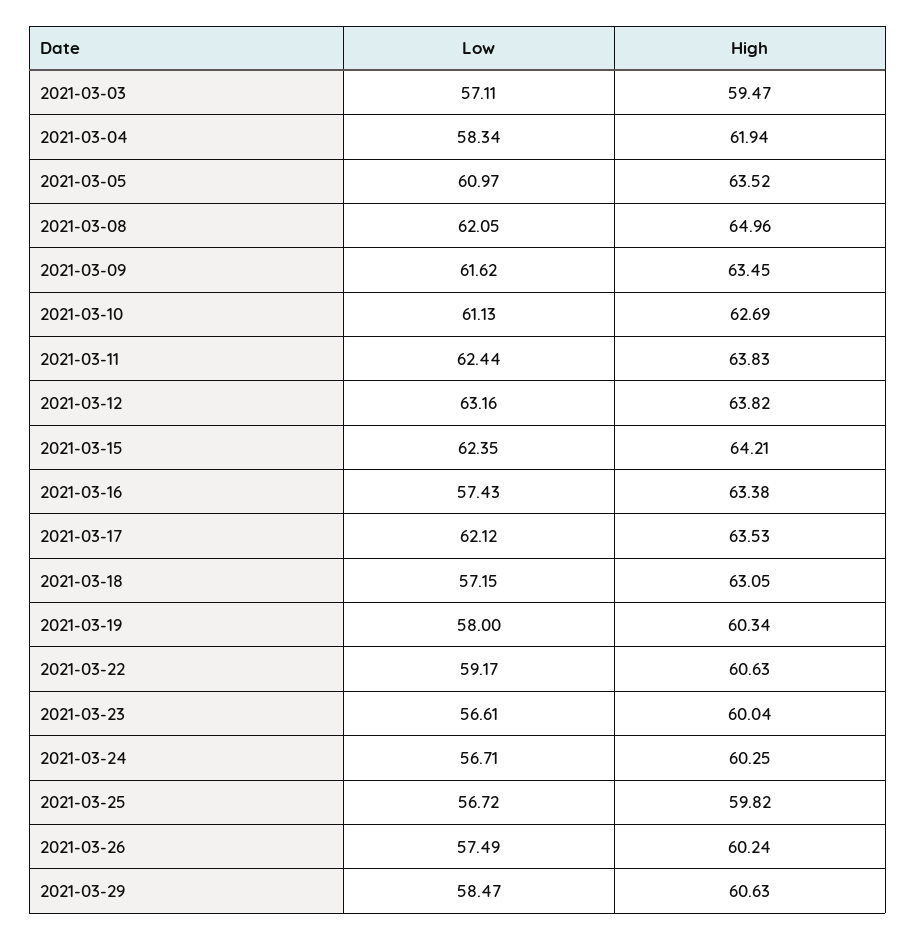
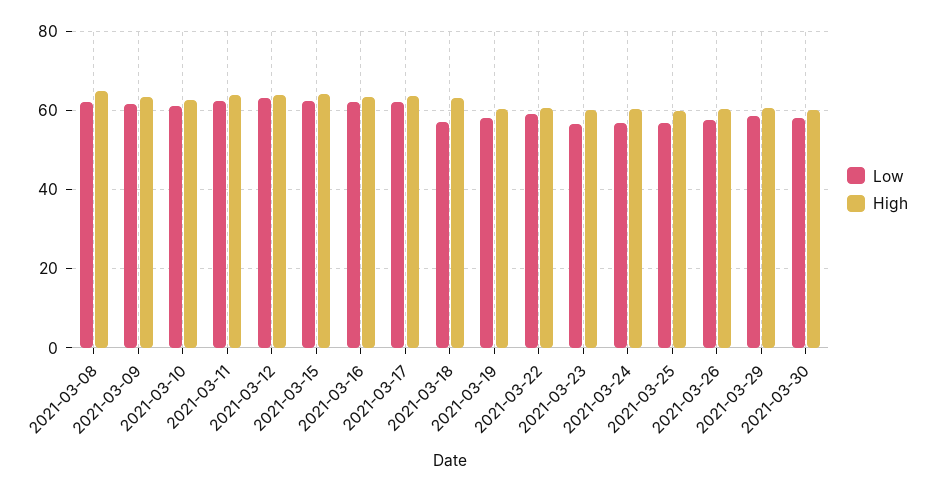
Low, 2021-03-03: 57.11 -> none
High, 2021-03-03: 59.47 -> none
Low, 2021-03-04: 58.34 -> none
High, 2021-03-04: 61.94 -> none
Low, 2021-03-05: 60.97 -> none
High, 2021-03-05: 63.52 -> none
Low, 2021-03-16: 57.43 -> 62
Low, 2021-03-30: none -> 58
High, 2021-03-30: none -> 60

